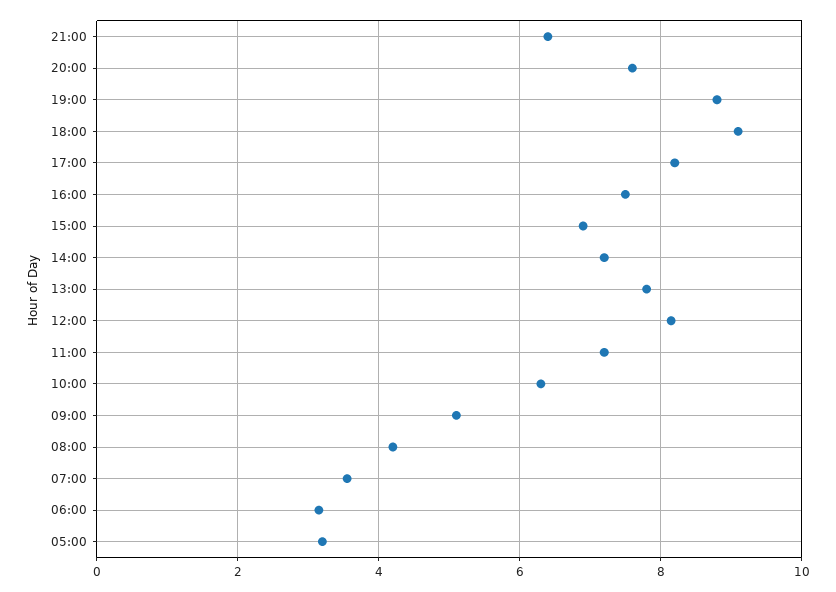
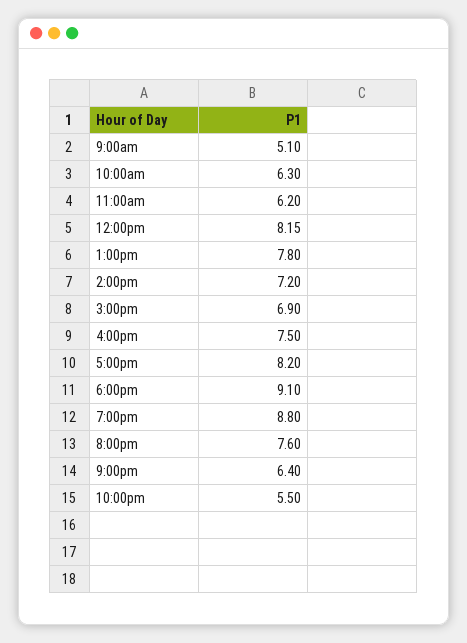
11:00: 7.2 -> 6.2
08:00: 4.2 -> none
07:00: 3.6 -> none
06:00: 3.2 -> none
05:00: 3.2 -> none
10:00pm: none -> 5.5

